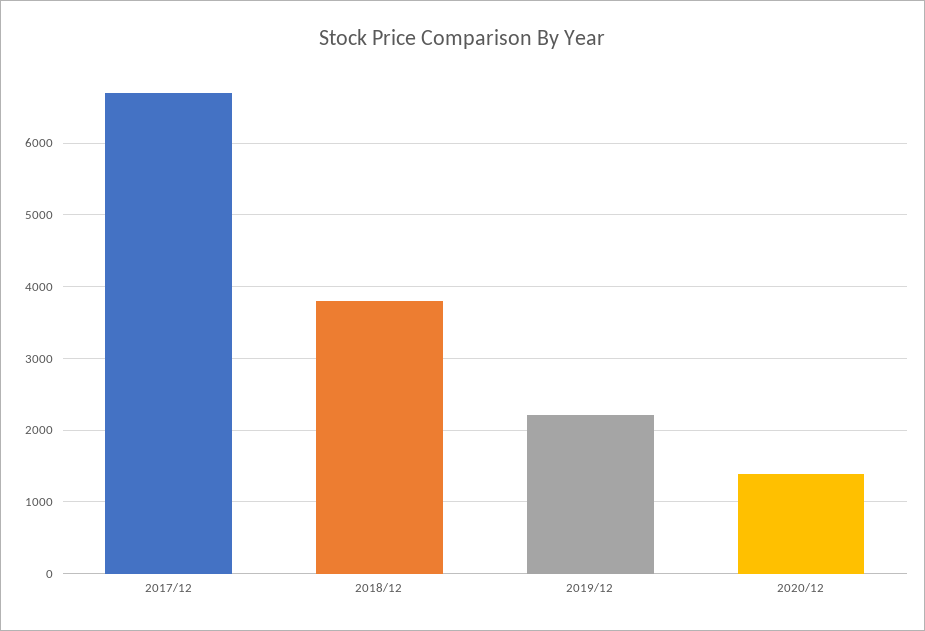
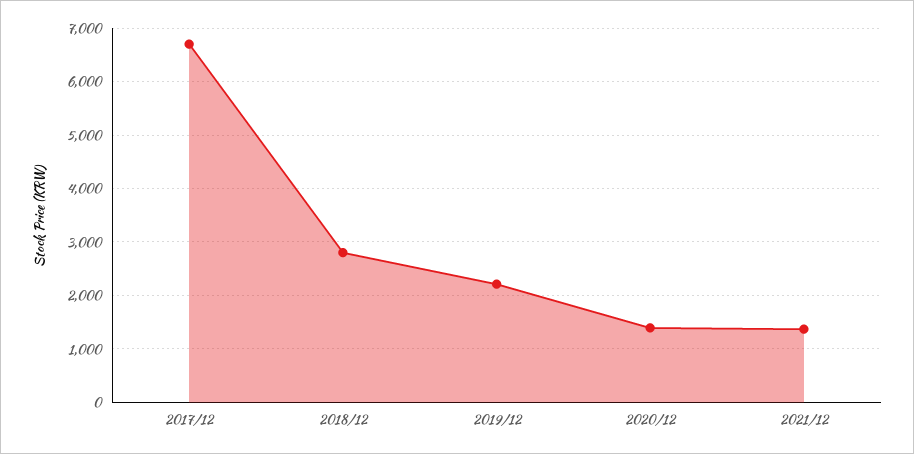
2018/12: 3800 -> 2800
2021/12: none -> 1400

